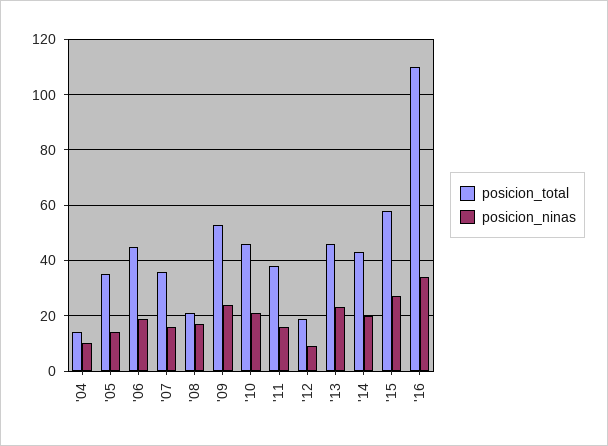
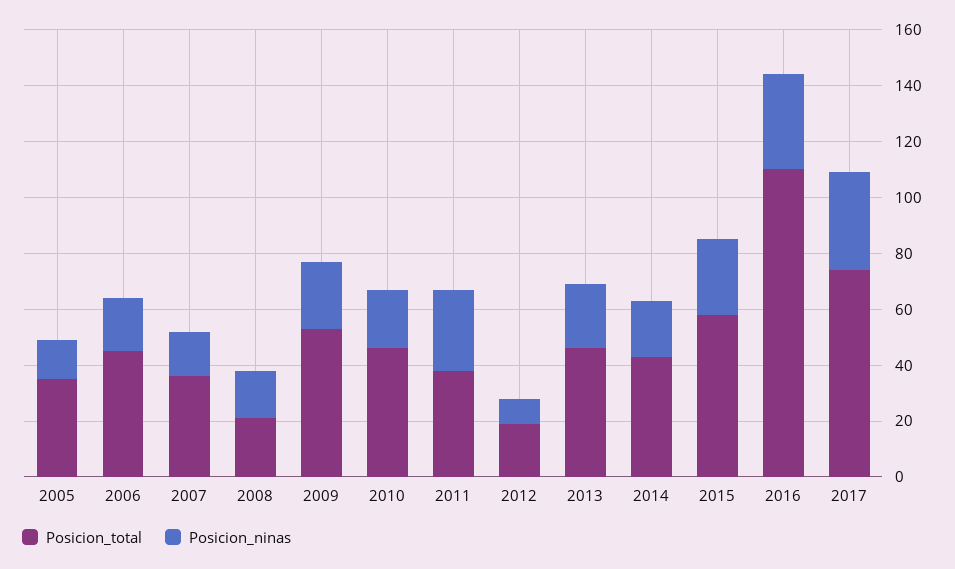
posicion_total, '04: 15 -> none
posicion_ninas, '04: 10 -> none
posicion_ninas, '11: 15 -> 30
posicion_total, 2017: none -> 75
posicion_ninas, 2017: none -> 35

